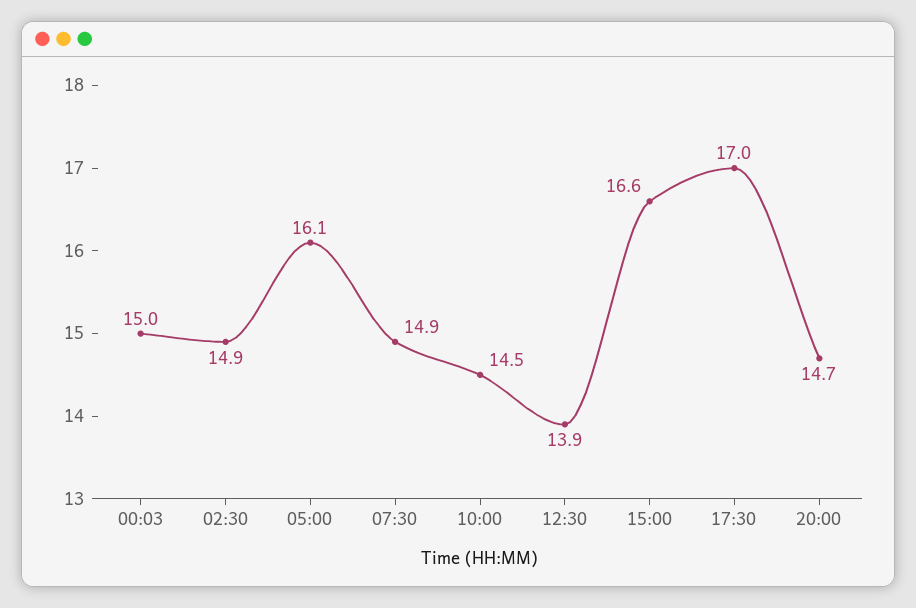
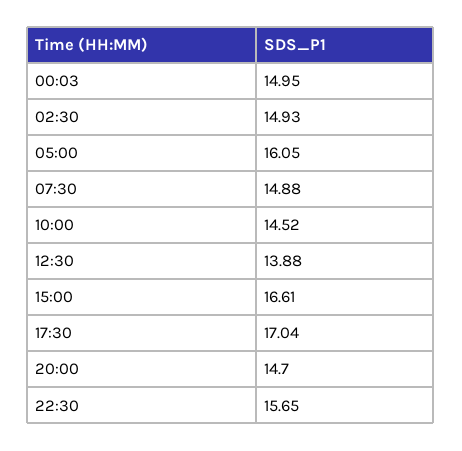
22:30: none -> 15.65

